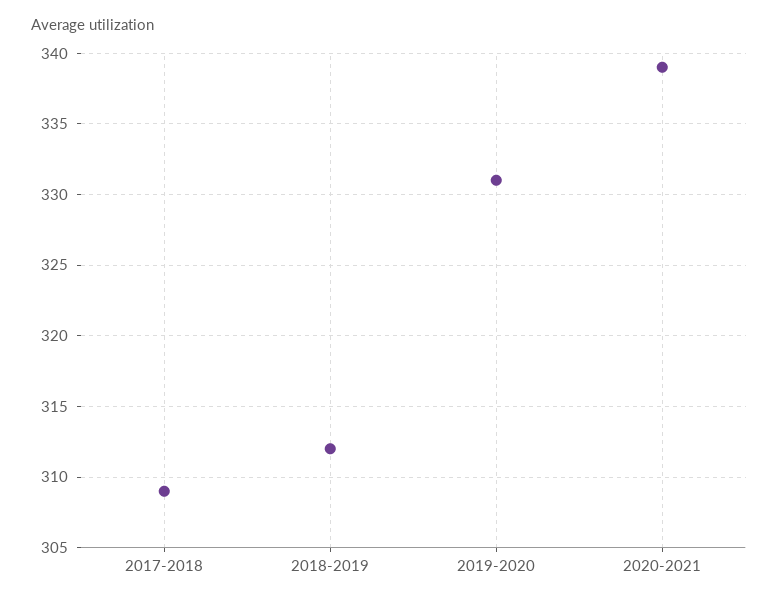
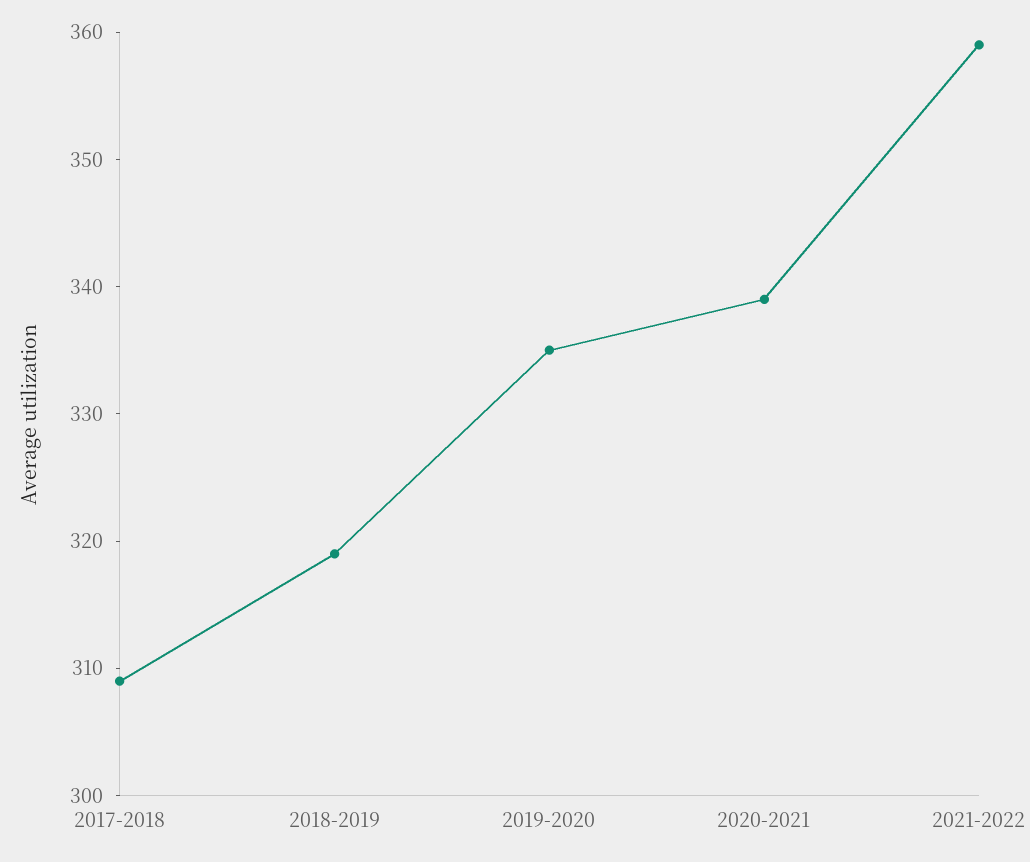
2018-2019: 312 -> 319
2019-2020: 331 -> 335
2021-2022: none -> 359

